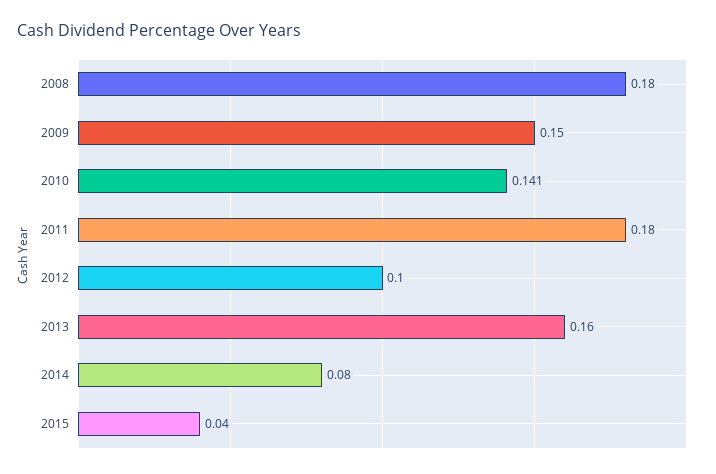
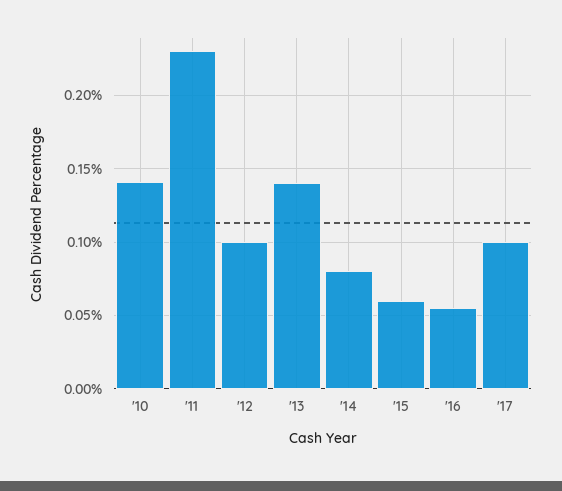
2008: 0.18 -> none
2009: 0.15 -> none
2011: 0.18 -> 0.23
2013: 0.16 -> 0.14
2015: 0.04 -> 0.06
'16: none -> 0.055
'17: none -> 0.1

